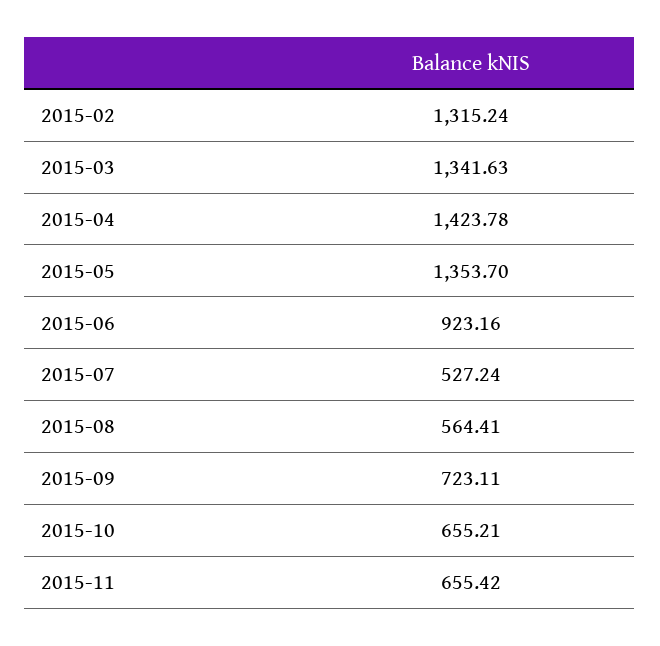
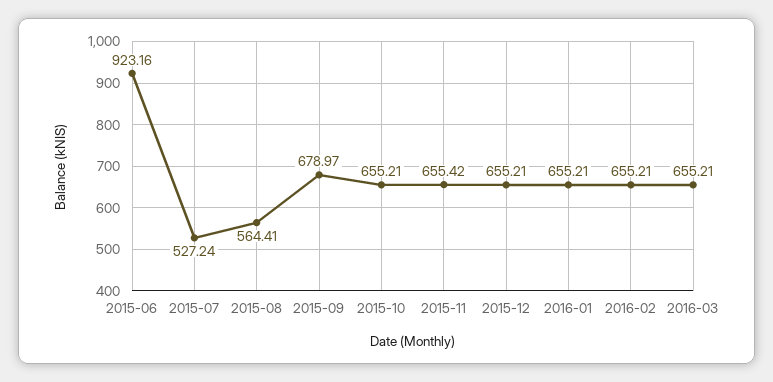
2015-02: 1315.24 -> none
2015-03: 1341.63 -> none
2015-04: 1423.78 -> none
2015-05: 1353.7 -> none
2015-09: 723.11 -> 678.97
2015-12: none -> 655.21
2016-01: none -> 655.21
2016-02: none -> 655.21
2016-03: none -> 655.21

